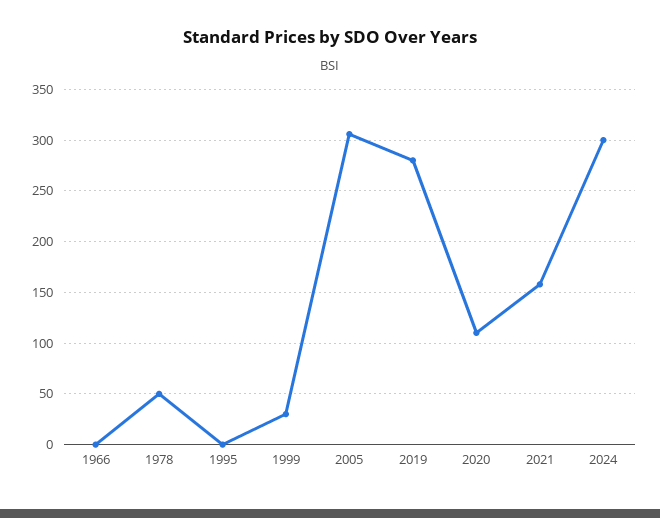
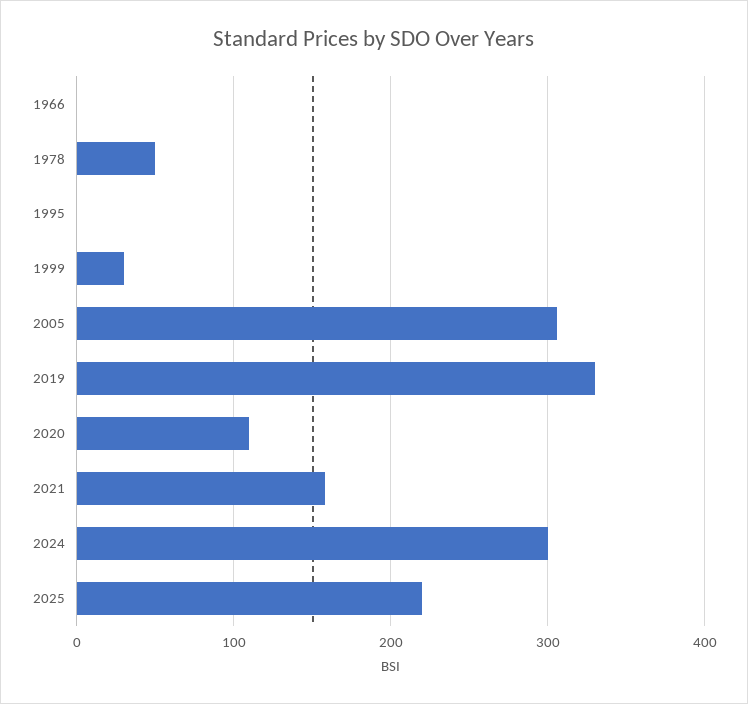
2019: 280 -> 330
2025: none -> 220

